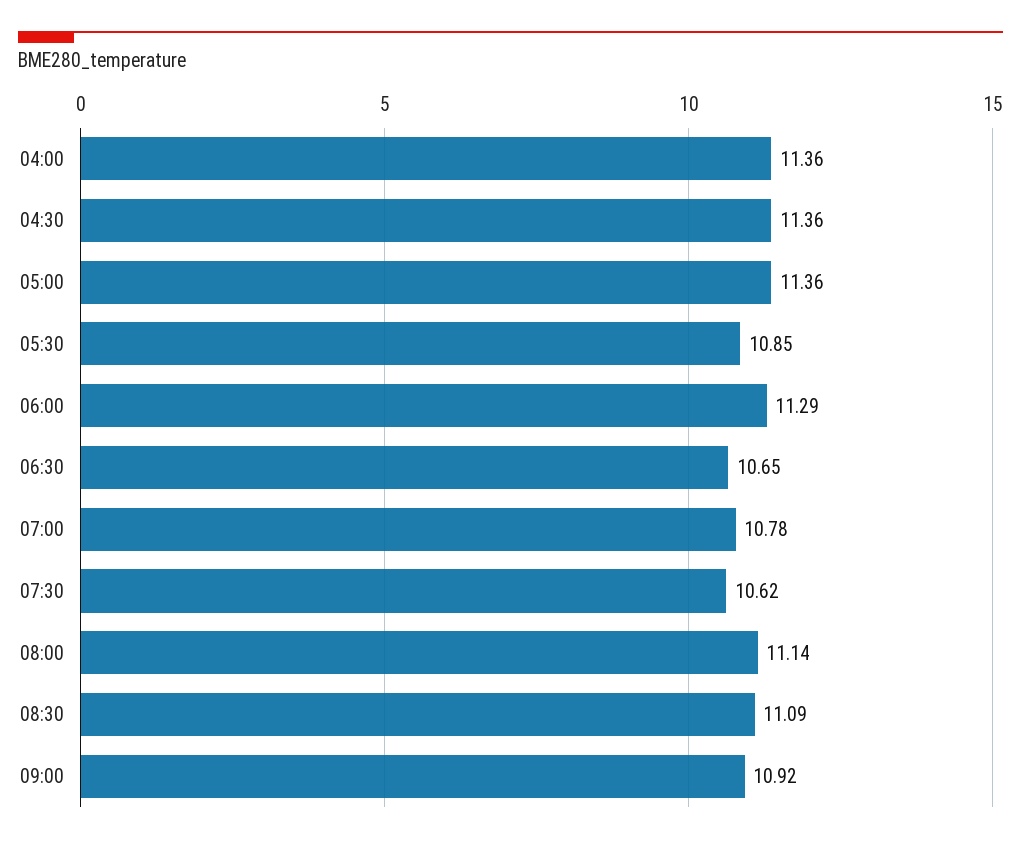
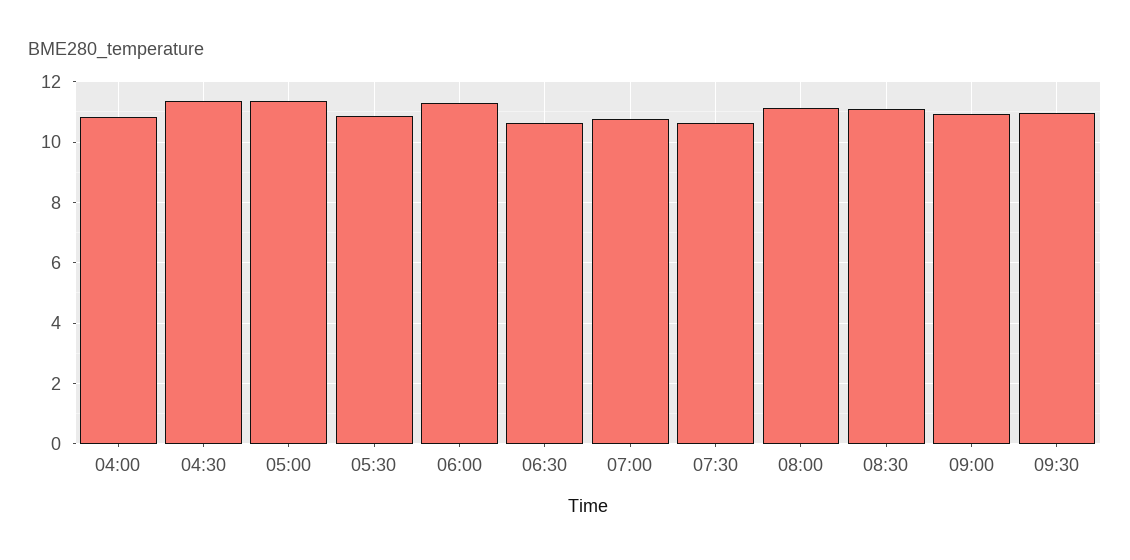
04:00: 11.36 -> 10.8
09:30: none -> 11

